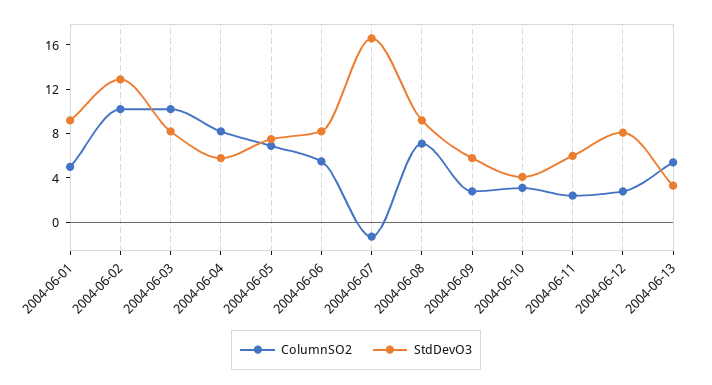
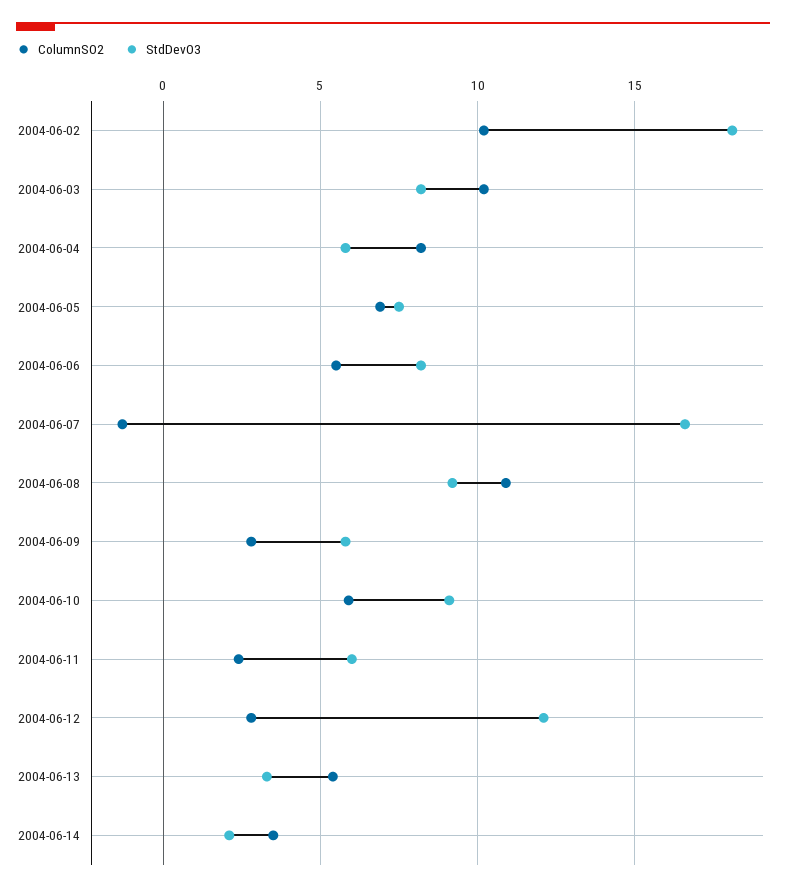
ColumnSO2, 2004-06-01: 5 -> none
StdDevO3, 2004-06-01: 9 -> none
StdDevO3, 2004-06-02: 13 -> 18
ColumnSO2, 2004-06-08: 7 -> 11
ColumnSO2, 2004-06-10: 3 -> 6
StdDevO3, 2004-06-10: 4 -> 9
StdDevO3, 2004-06-12: 8 -> 12
ColumnSO2, 2004-06-14: none -> 3.5
StdDevO3, 2004-06-14: none -> 2

